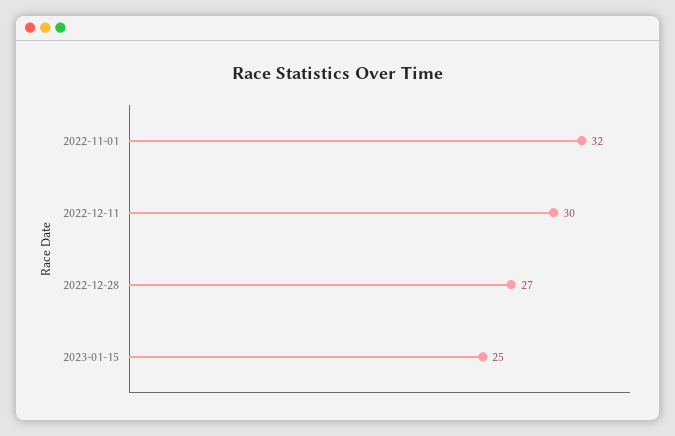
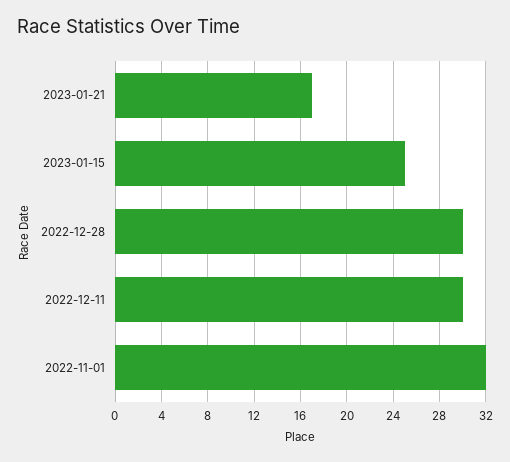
2022-12-28: 27 -> 30
2023-01-21: none -> 17

